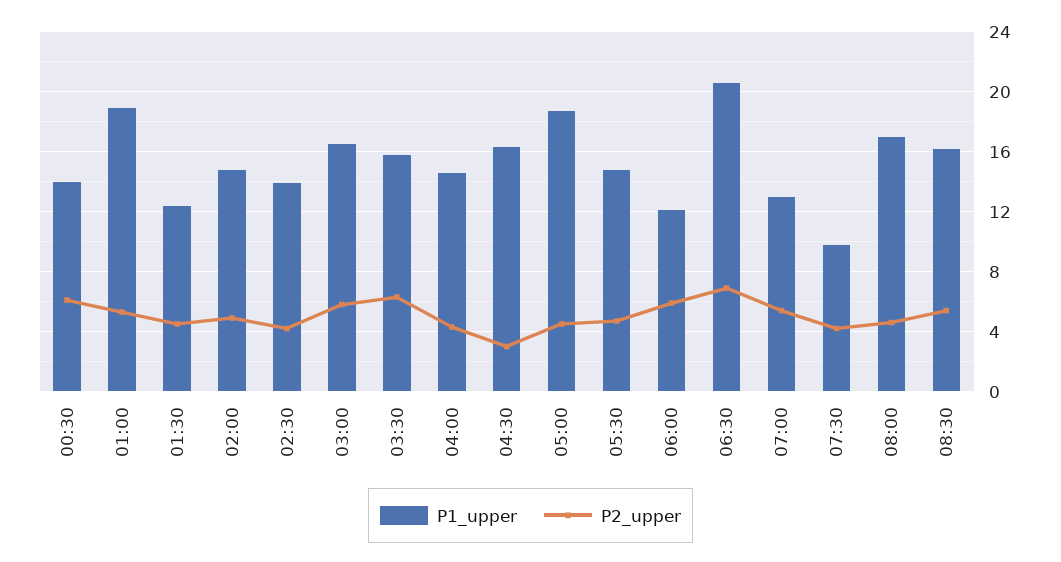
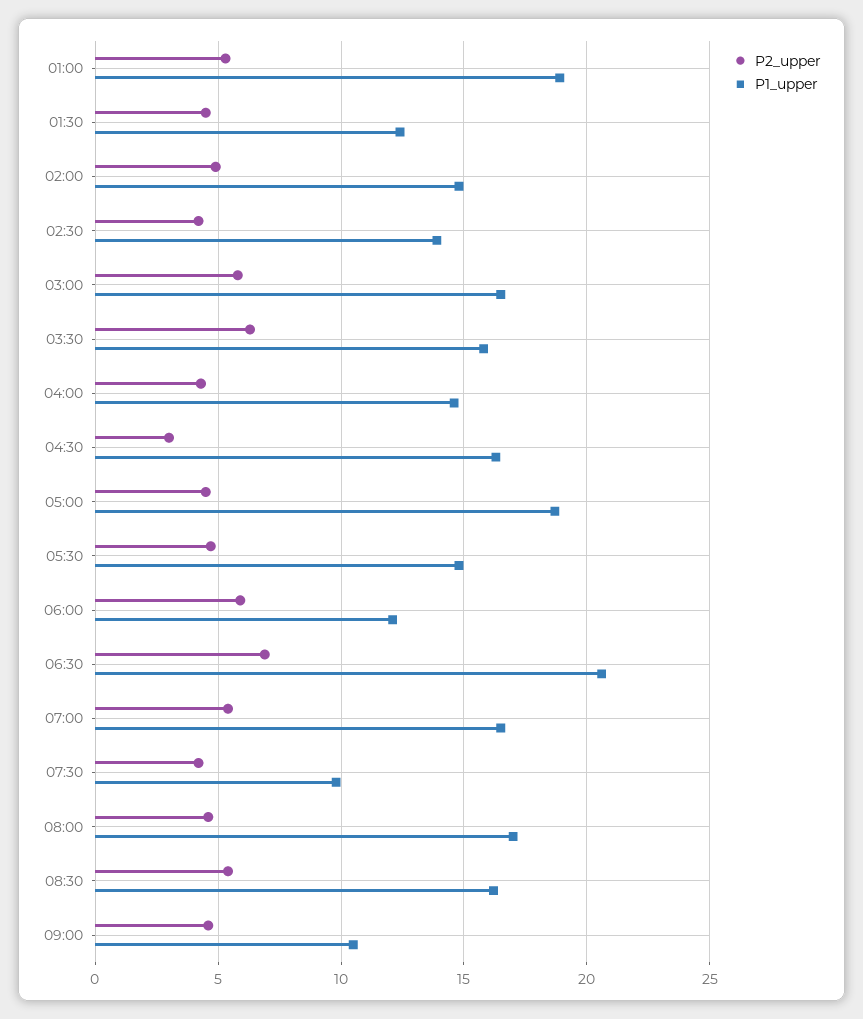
P1_upper, 00:30: 14 -> none
P2_upper, 00:30: 6 -> none
P1_upper, 07:00: 13 -> 16.5
P2_upper, 09:00: none -> 4.5
P1_upper, 09:00: none -> 10.5

